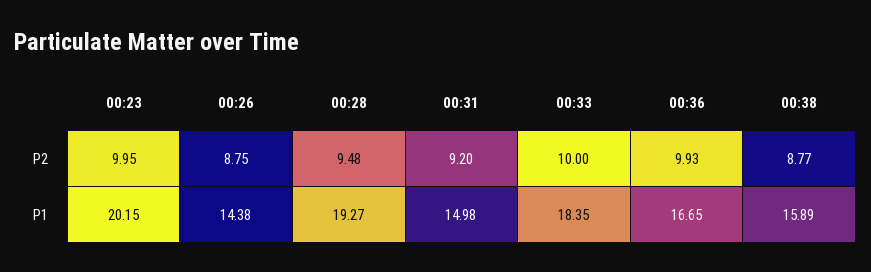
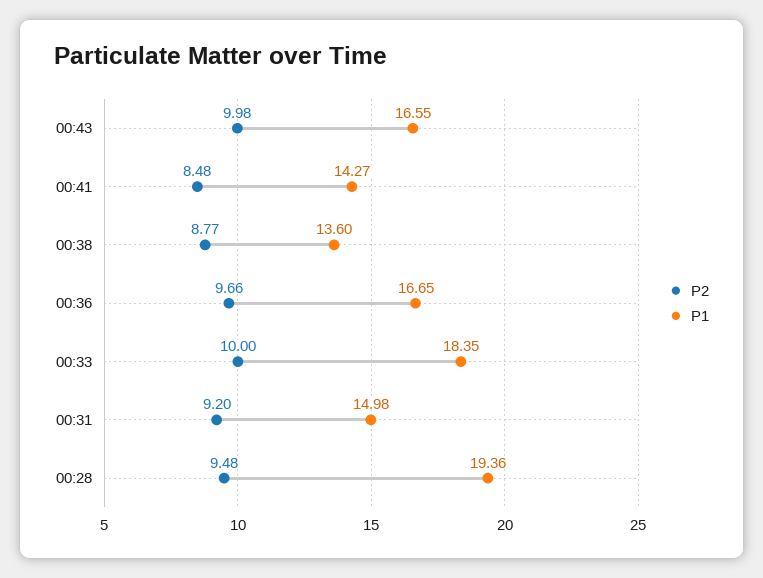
P2, 00:23: 9.95 -> none
P2, 00:26: 8.75 -> none
P2, 00:36: 9.93 -> 9.66
P1, 00:23: 20.15 -> none
P1, 00:26: 14.38 -> none
P1, 00:28: 19.27 -> 19.36
P1, 00:38: 15.89 -> 13.6
P2, 00:43: none -> 9.98
P1, 00:43: none -> 16.55
P2, 00:41: none -> 8.48
P1, 00:41: none -> 14.27

